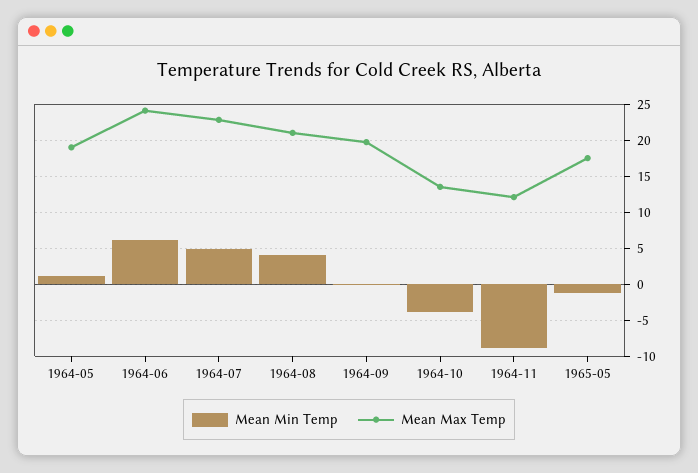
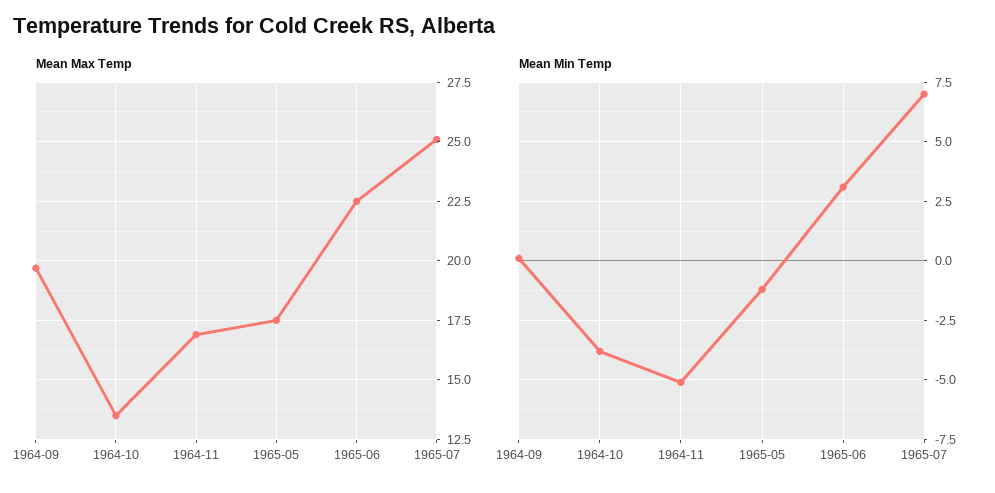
Mean Min Temp, 1964-05: 1 -> none
Mean Max Temp, 1964-05: 19 -> none
Mean Min Temp, 1964-06: 6 -> none
Mean Max Temp, 1964-06: 24 -> none
Mean Min Temp, 1964-07: 5 -> none
Mean Max Temp, 1964-07: 23 -> none
Mean Min Temp, 1964-08: 4 -> none
Mean Max Temp, 1964-08: 21 -> none
Mean Min Temp, 1964-11: -9 -> -5
Mean Max Temp, 1964-11: 12 -> 17
Mean Max Temp, 1965-06: none -> 22.5
Mean Max Temp, 1965-07: none -> 25
Mean Min Temp, 1965-06: none -> 3
Mean Min Temp, 1965-07: none -> 7

